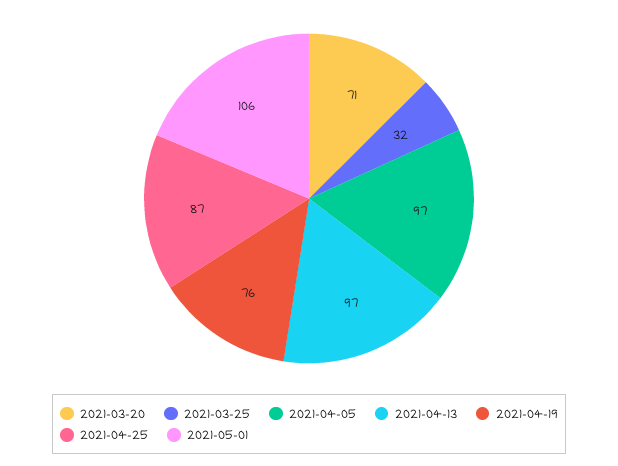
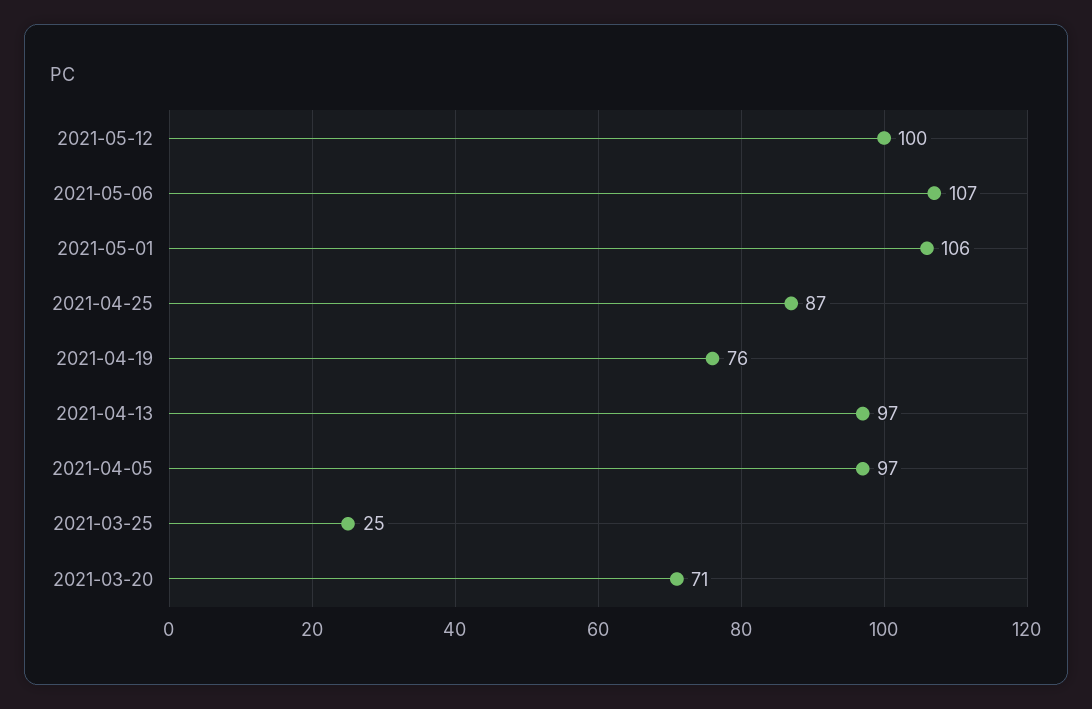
2021-03-25: 32 -> 25
2021-05-12: none -> 100
2021-05-06: none -> 107

